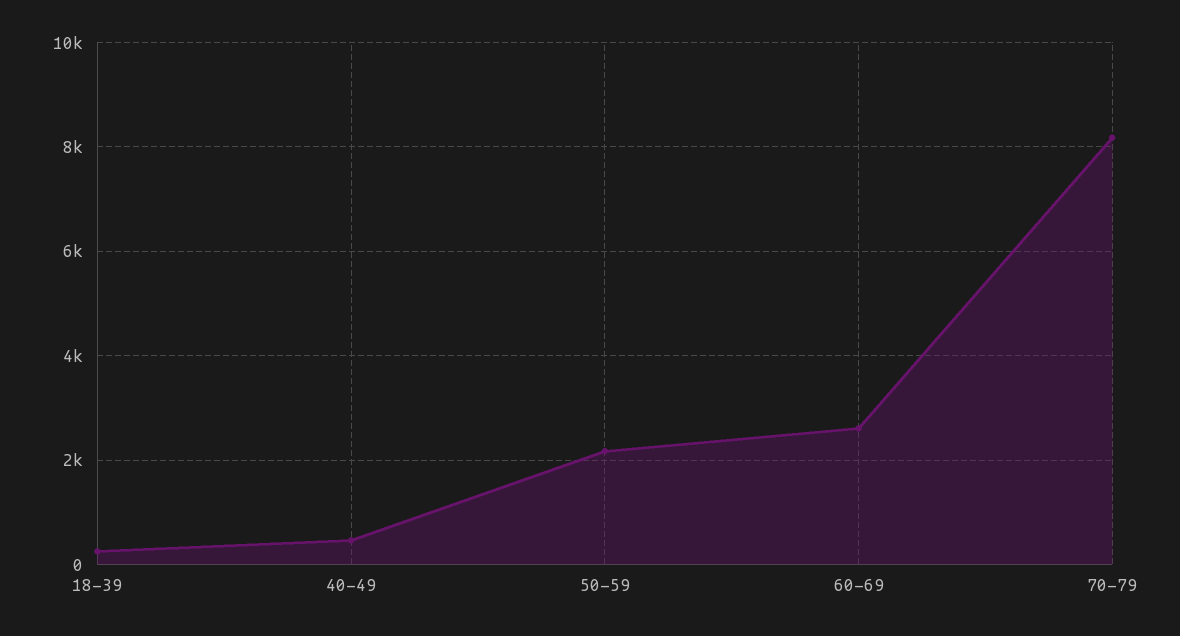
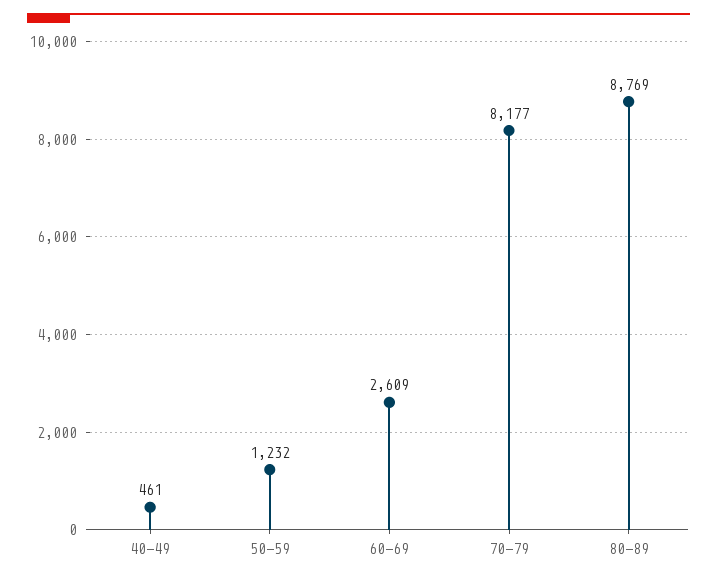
18-39: 200 -> none
50-59: 2200 -> 1232
80-89: none -> 8769

